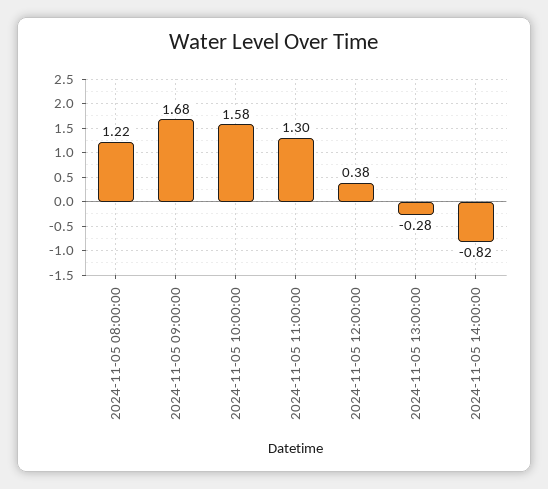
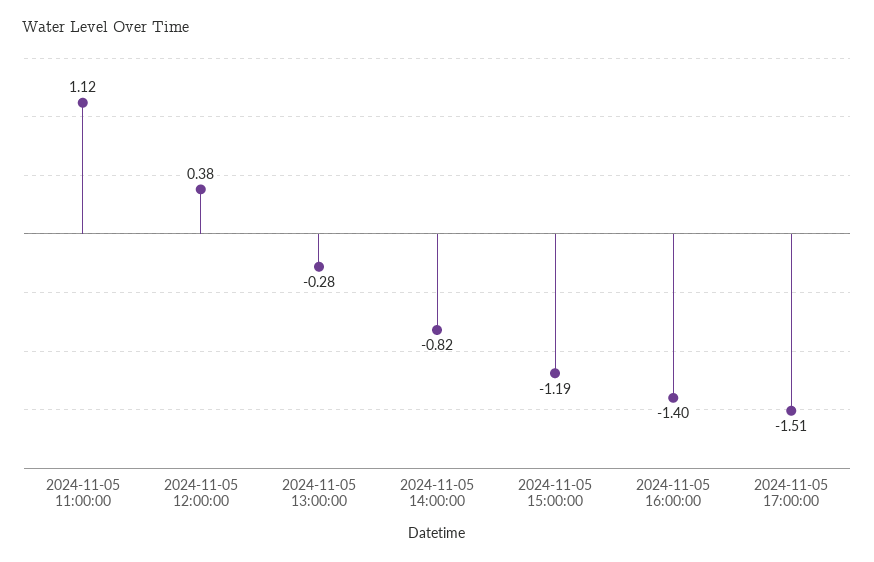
2024-11-05 08:00:00: 1.22 -> none
2024-11-05 09:00:00: 1.68 -> none
2024-11-05 10:00:00: 1.58 -> none
2024-11-05 11:00:00: 1.3 -> 1.12
2024-11-05 15:00:00: none -> -1.19
2024-11-05 16:00:00: none -> -1.4
2024-11-05 17:00:00: none -> -1.51

